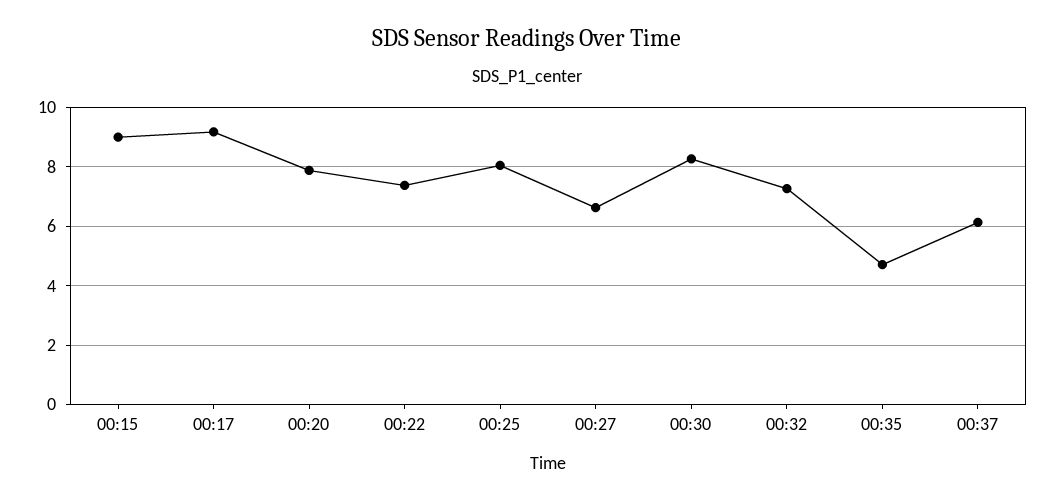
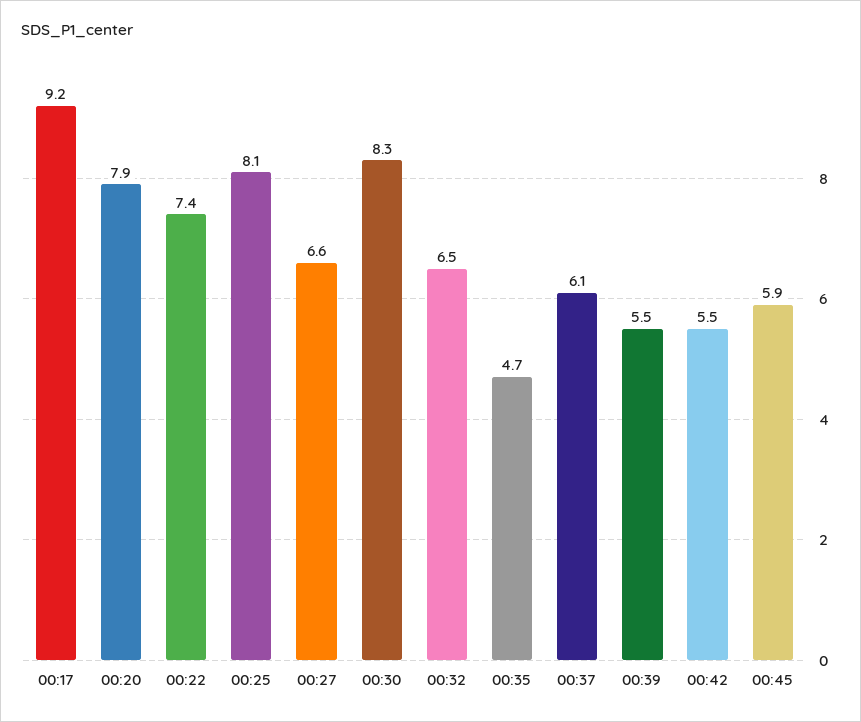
00:15: 9 -> none
00:32: 7.25 -> 6.5
00:39: none -> 5.5
00:42: none -> 5.5
00:45: none -> 5.9

